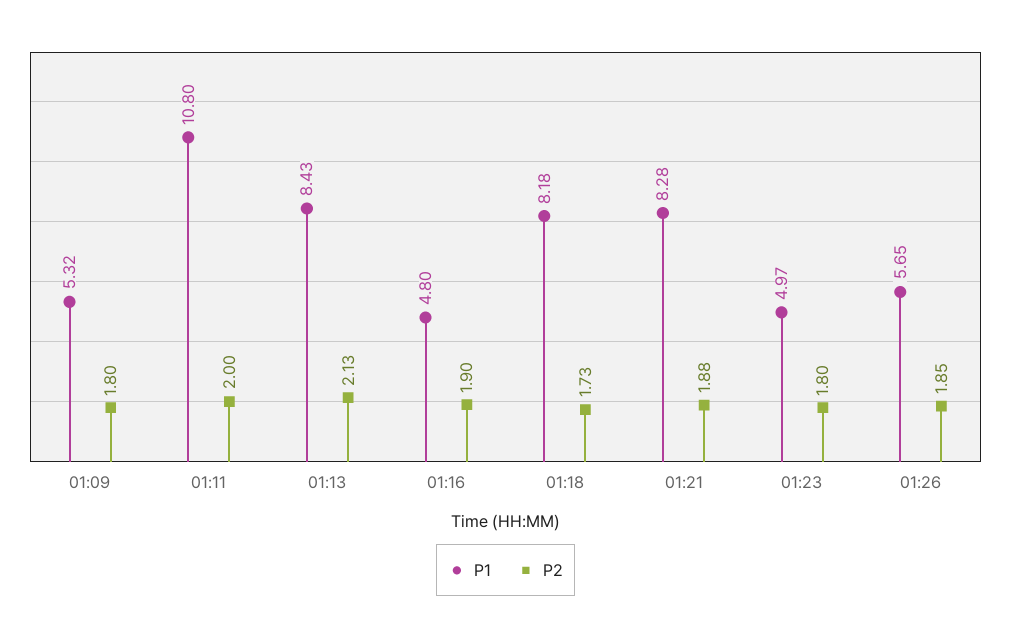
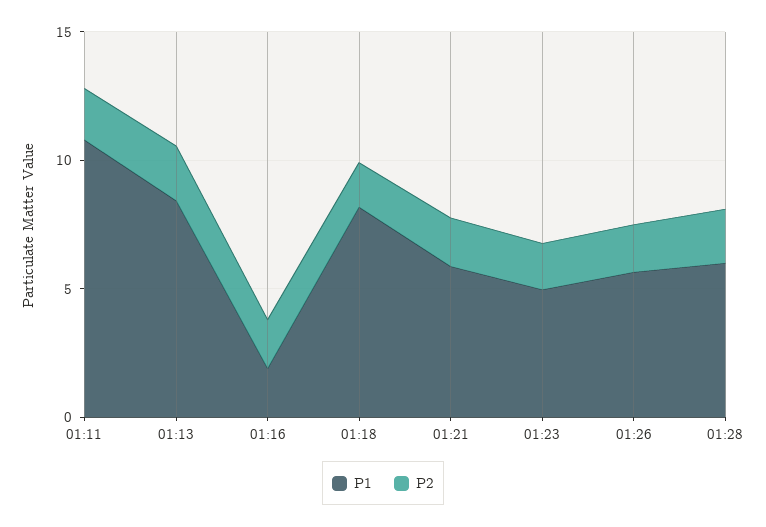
P1, 01:09: 5.32 -> none
P2, 01:09: 1.8 -> none
P1, 01:16: 4.8 -> 2
P1, 01:21: 8.28 -> 6
P1, 01:28: none -> 6
P2, 01:28: none -> 2

